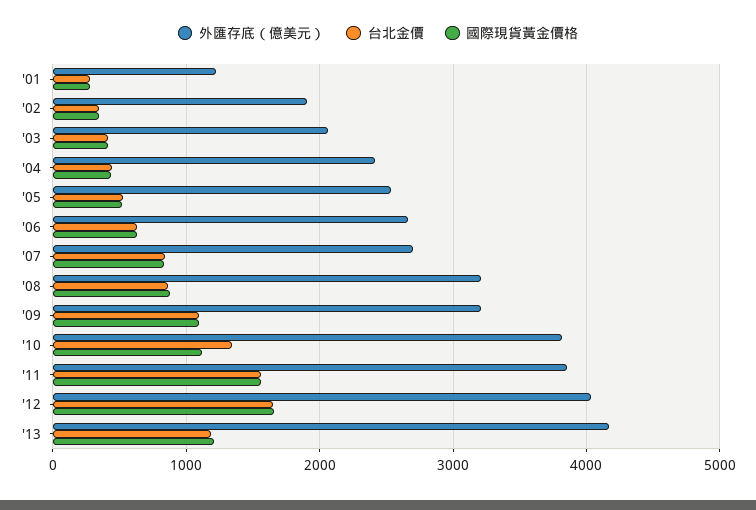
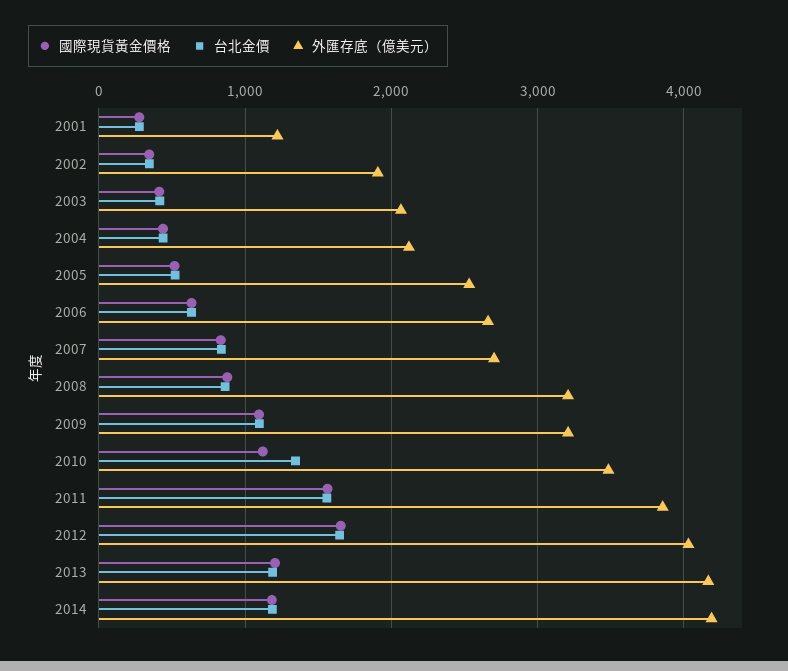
外匯存底（億美元）, '04: 2400 -> 2100
外匯存底（億美元）, '10: 3800 -> 3500
國際現貨黃金價格, 2014: none -> 1200
台北金價, 2014: none -> 1200
外匯存底（億美元）, 2014: none -> 4200

